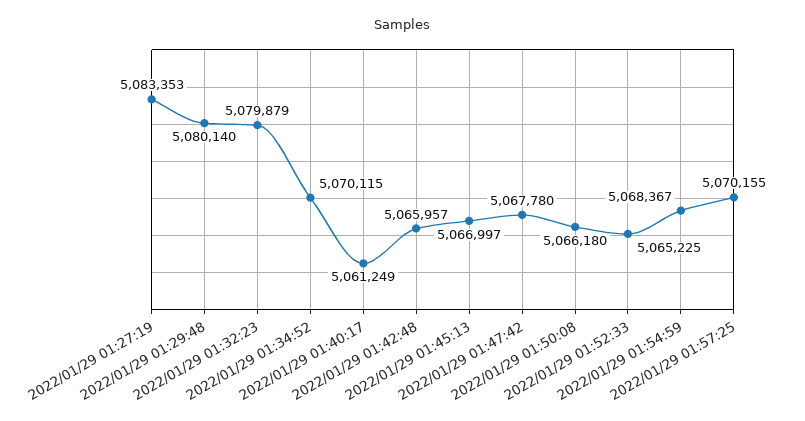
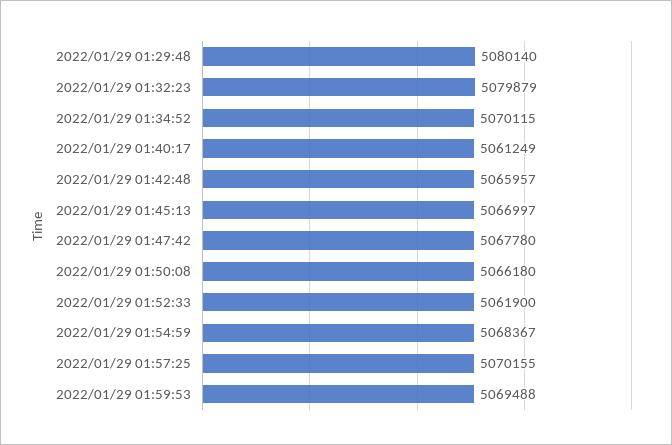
2022/01/29 01:27:19: 5083353 -> none
2022/01/29 01:52:33: 5065225 -> 5061900
2022/01/29 01:59:53: none -> 5069488

